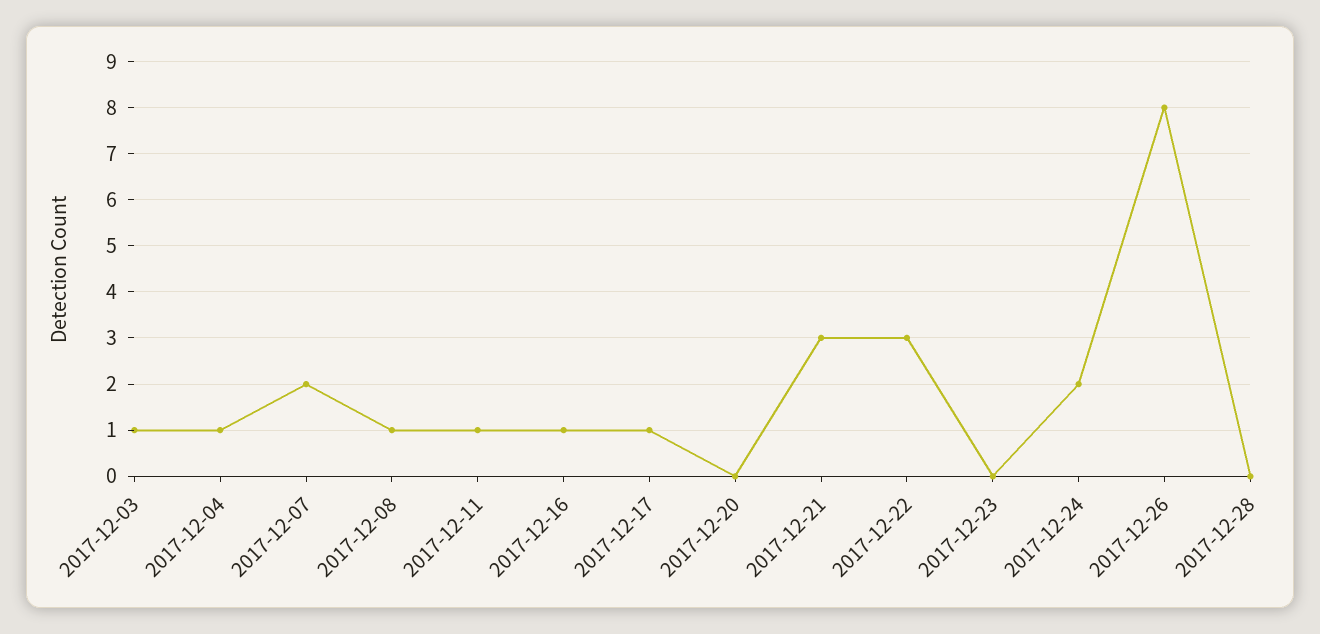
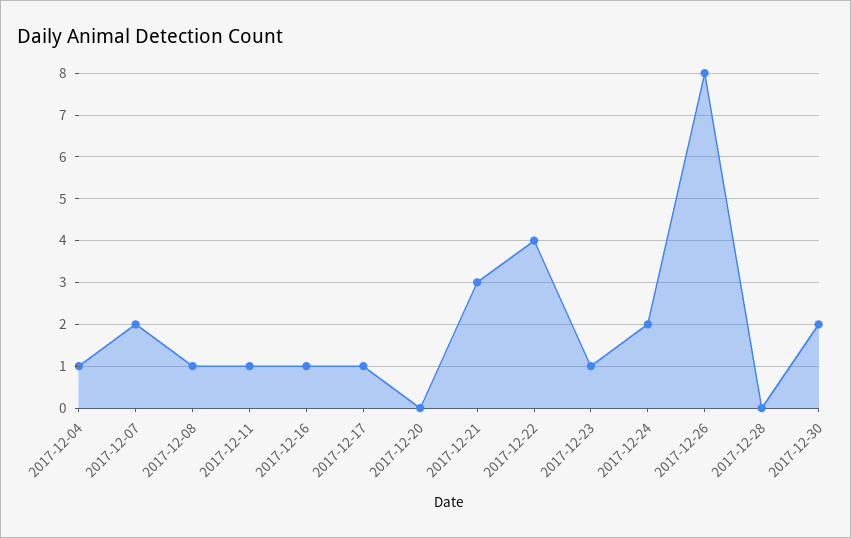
2017-12-03: 1 -> none
2017-12-22: 3 -> 4
2017-12-23: 0 -> 1
2017-12-30: none -> 2

